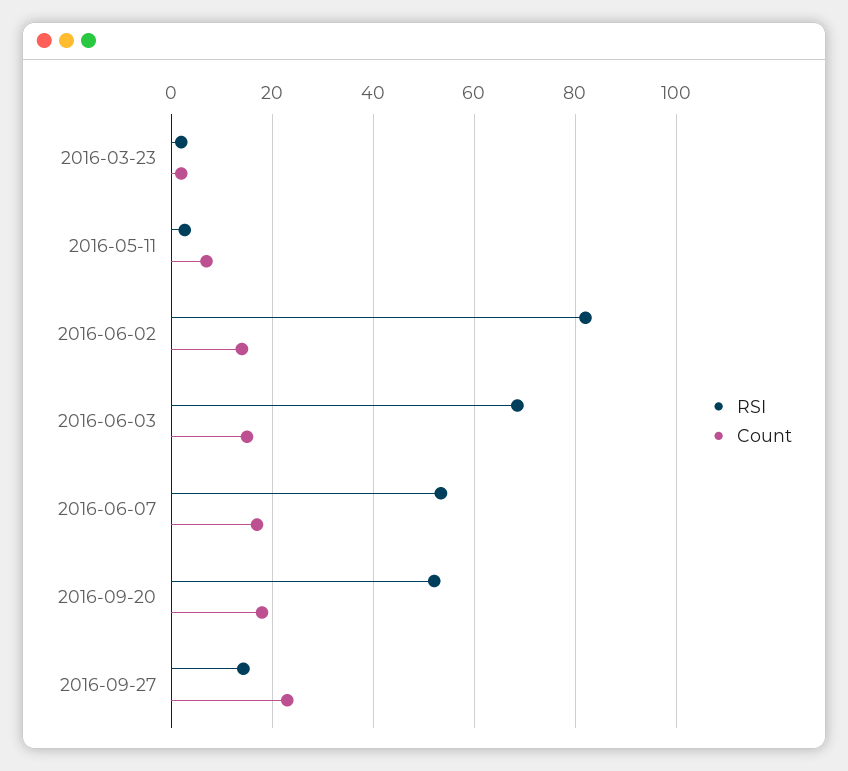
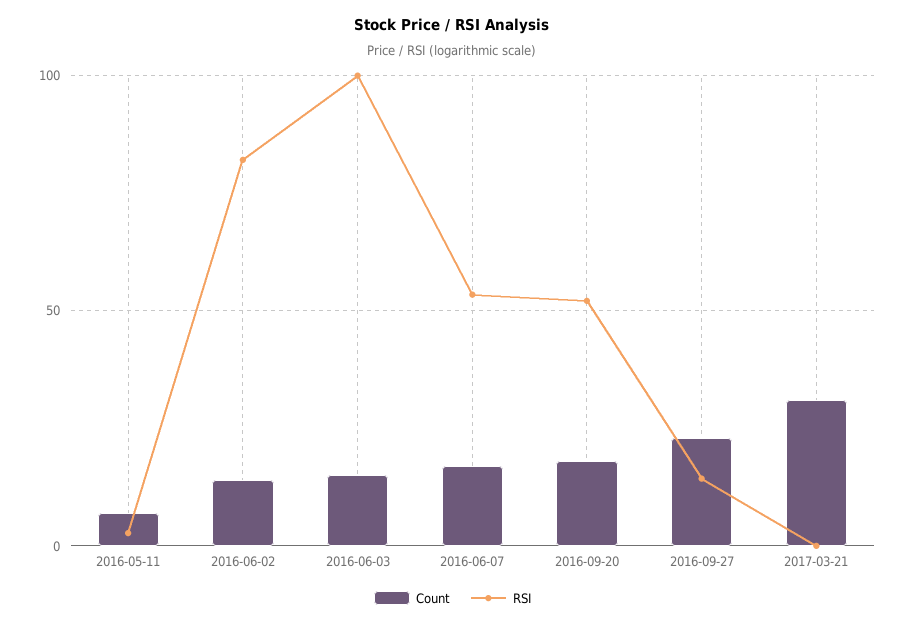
RSI, 2016-03-23: 2 -> none
Count, 2016-03-23: 2 -> none
RSI, 2016-06-03: 68 -> 100
Count, 2017-03-21: none -> 30
RSI, 2017-03-21: none -> 0

